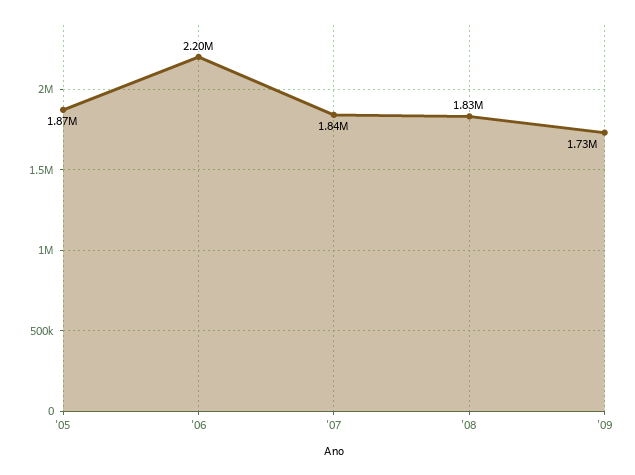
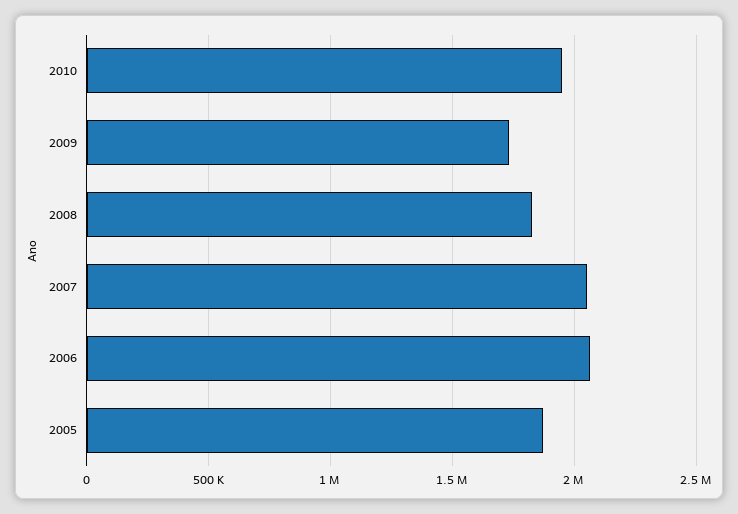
'06: 2200000 -> 2050000
'07: 1840000 -> 2050000
2010: none -> 1950000

